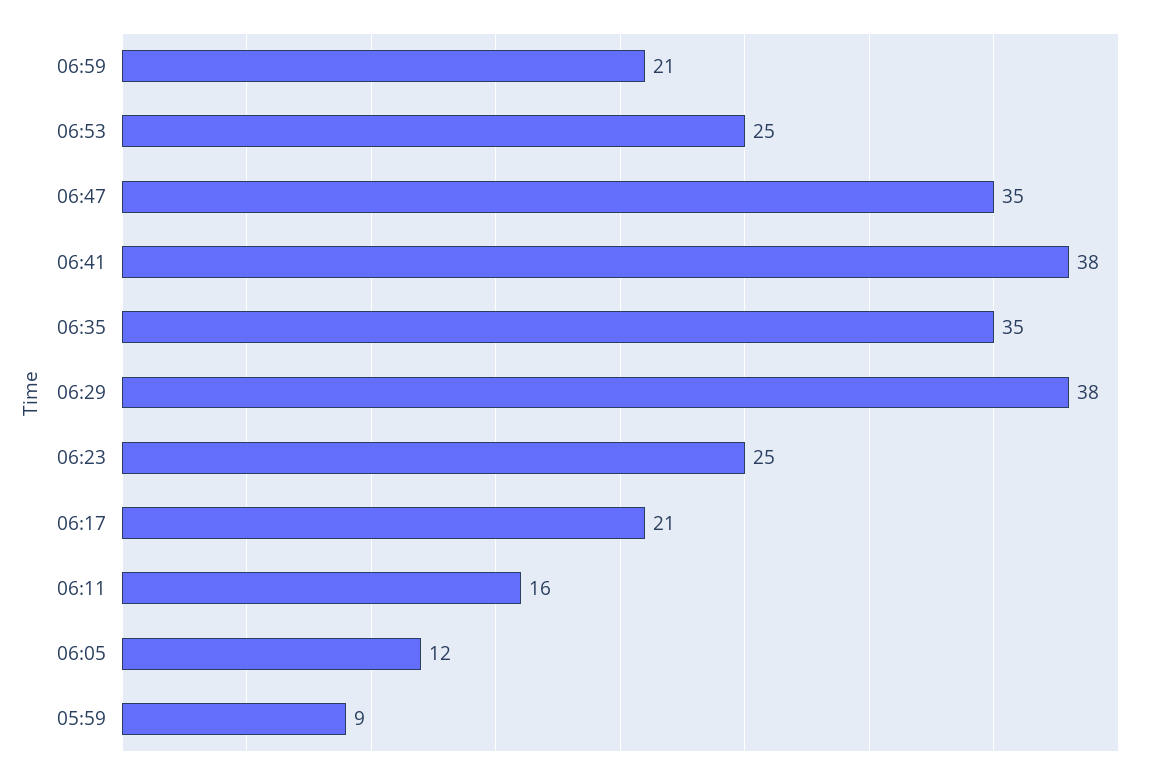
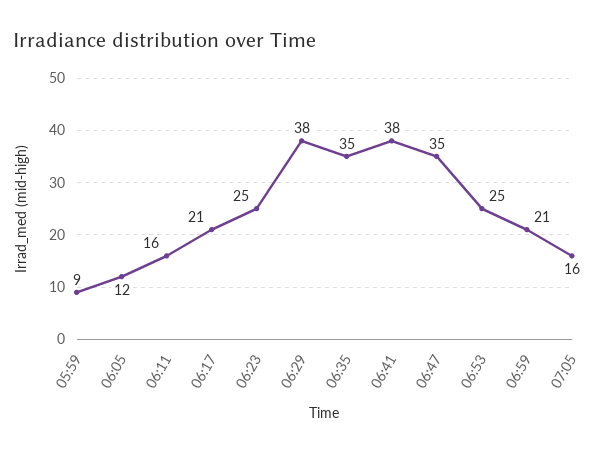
07:05: none -> 16

